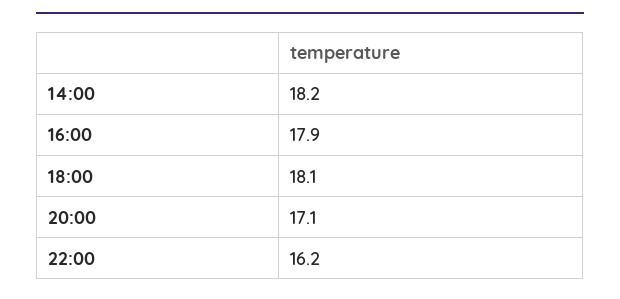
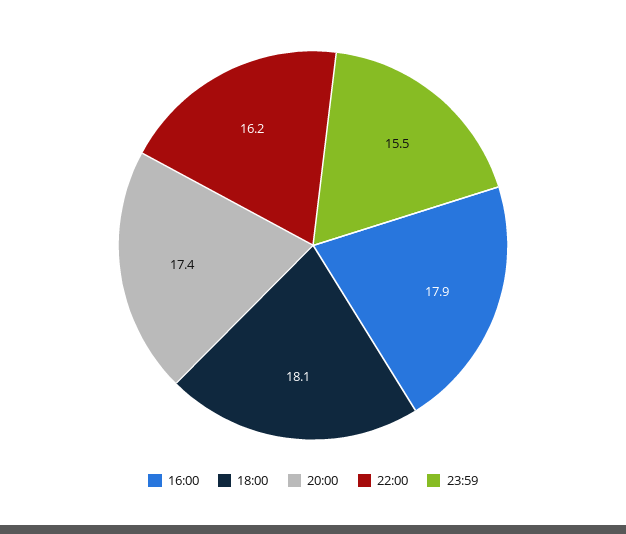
14:00: 18.2 -> none
20:00: 17.1 -> 17.4
23:59: none -> 15.5

